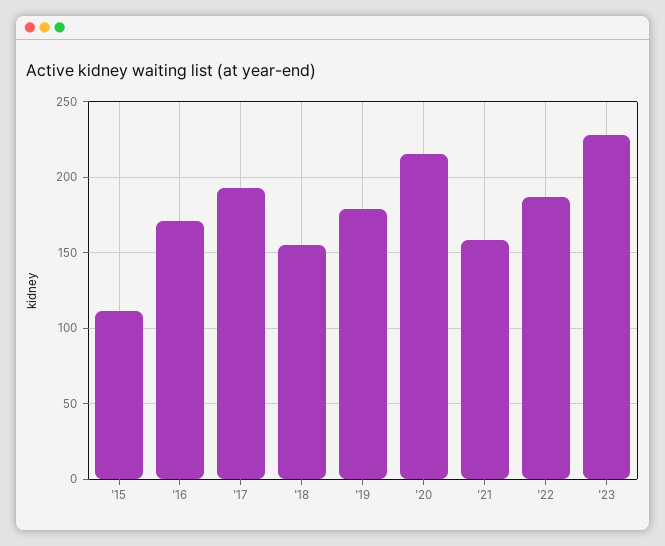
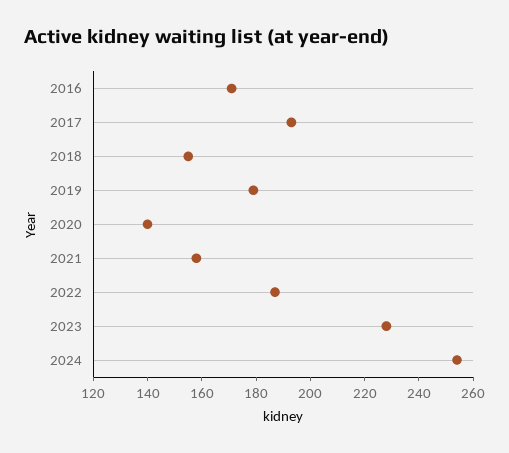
'15: 110 -> none
'20: 215 -> 140
2024: none -> 255

